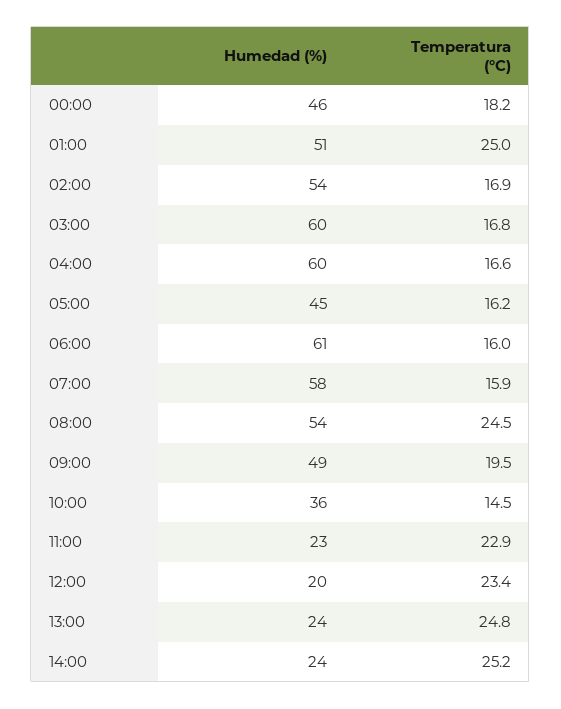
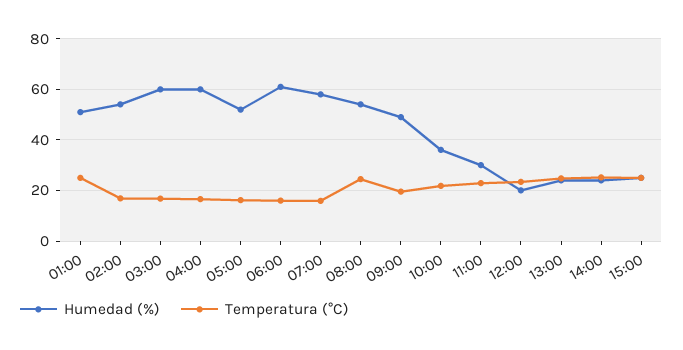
Humedad (%), 00:00: 46 -> none
Temperatura (°C), 00:00: 18.2 -> none
Humedad (%), 05:00: 45 -> 52.5
Temperatura (°C), 10:00: 14.5 -> 22.5
Humedad (%), 11:00: 23 -> 30
Humedad (%), 15:00: none -> 25
Temperatura (°C), 15:00: none -> 25

